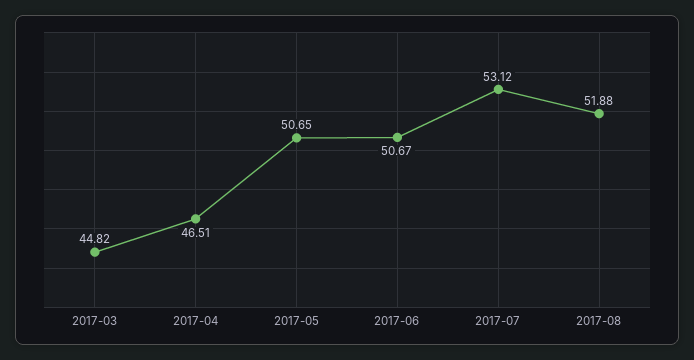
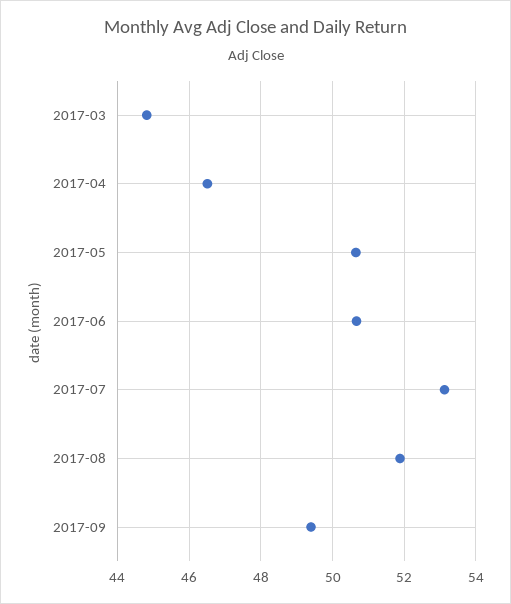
2017-09: none -> 49.4

